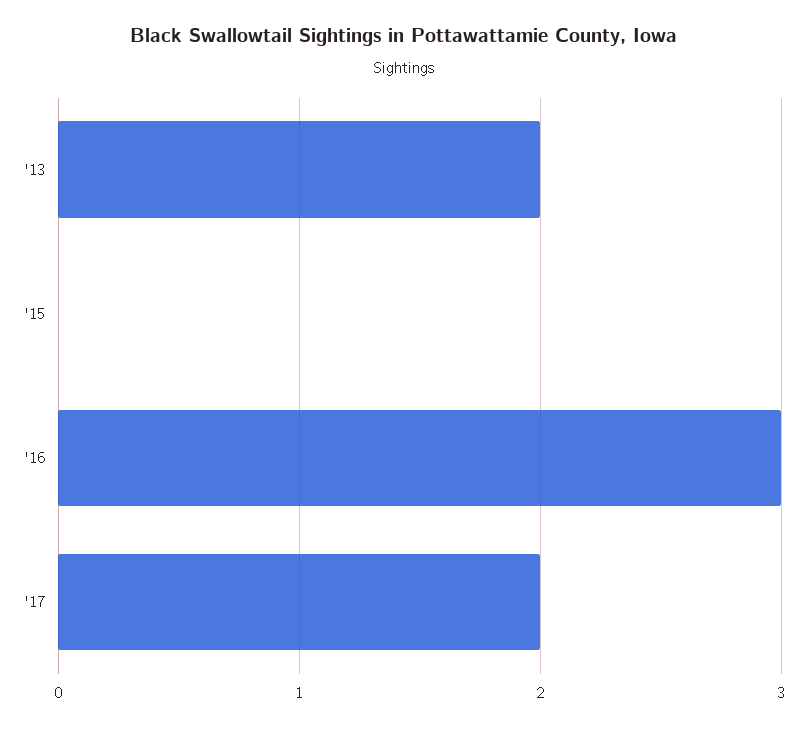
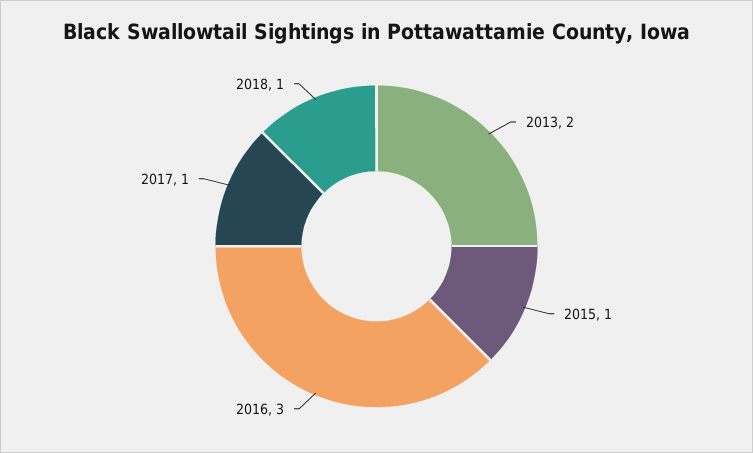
'15: 0 -> 1
'17: 2 -> 1
2018: none -> 1

